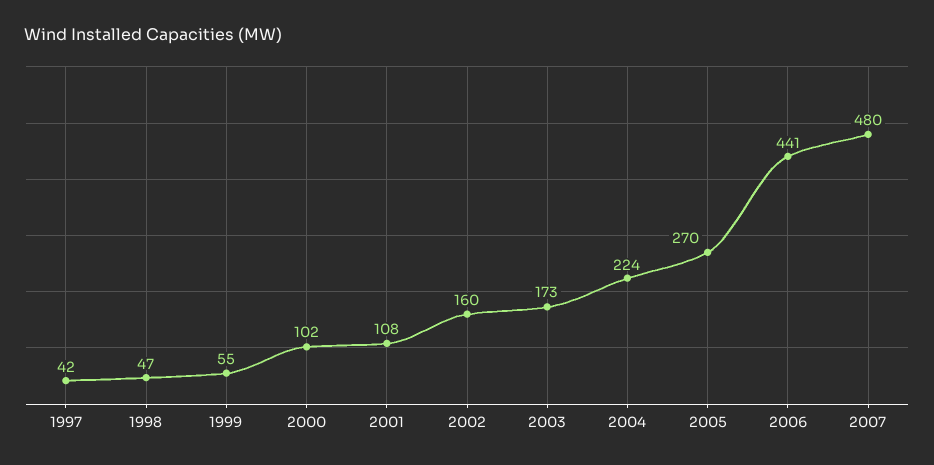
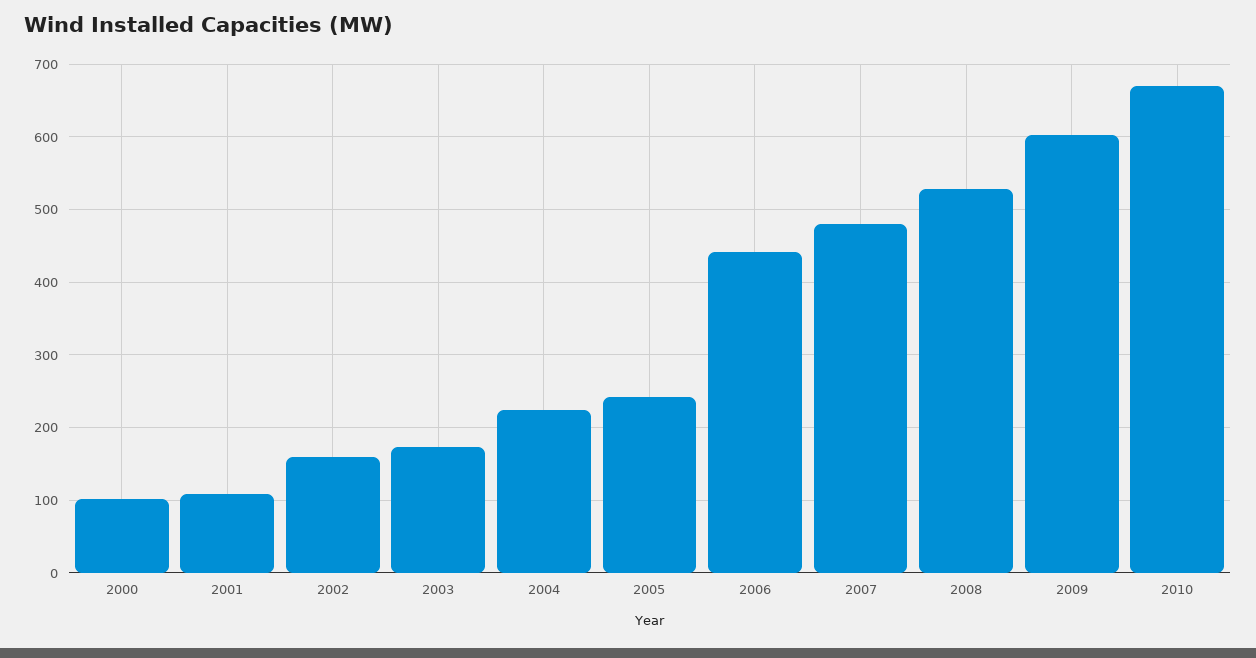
1997: 42 -> none
1998: 47 -> none
1999: 55 -> none
2005: 270 -> 240
2008: none -> 530
2009: none -> 600
2010: none -> 670

